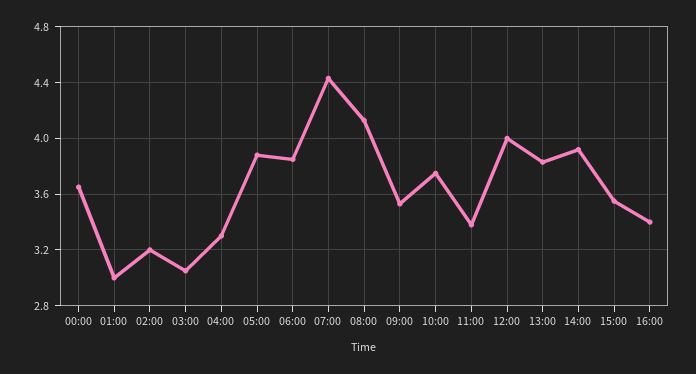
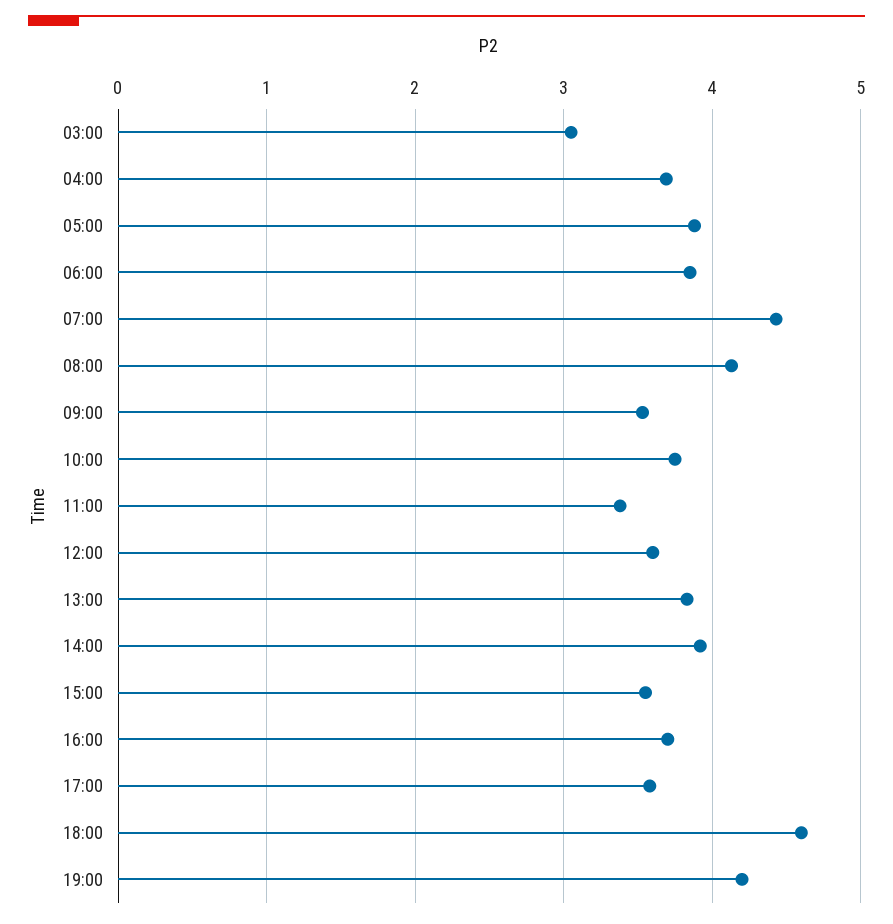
00:00: 3.65 -> none
01:00: 3 -> none
02:00: 3.2 -> none
04:00: 3.3 -> 3.7
12:00: 4 -> 3.6
16:00: 3.4 -> 3.7
17:00: none -> 3.6
18:00: none -> 4.6
19:00: none -> 4.2

